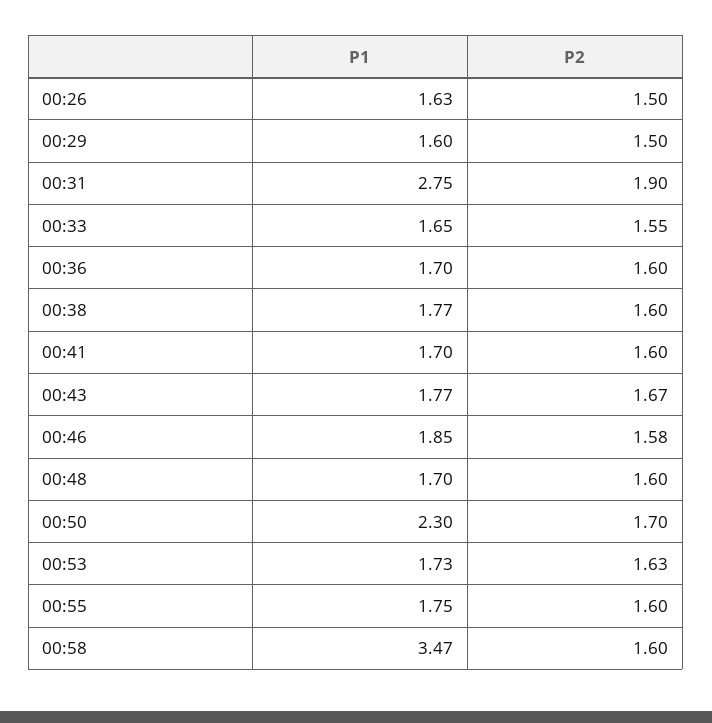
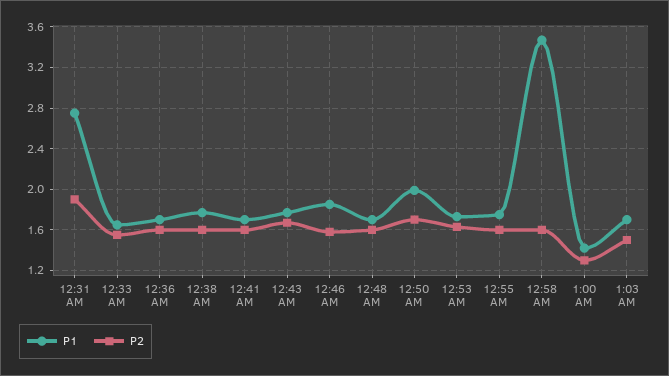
P1, 00:26: 1.63 -> none
P2, 00:26: 1.5 -> none
P1, 00:29: 1.6 -> none
P2, 00:29: 1.5 -> none
P1, 00:50: 2.3 -> 2
P1, 1:00 AM: none -> 1.4
P2, 1:00 AM: none -> 1.3
P1, 1:03 AM: none -> 1.7
P2, 1:03 AM: none -> 1.5

